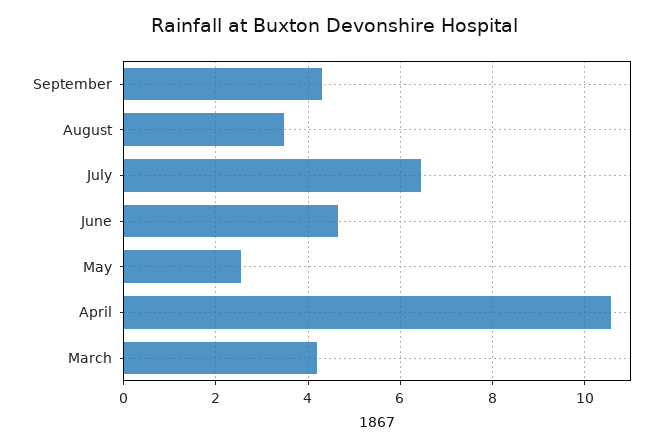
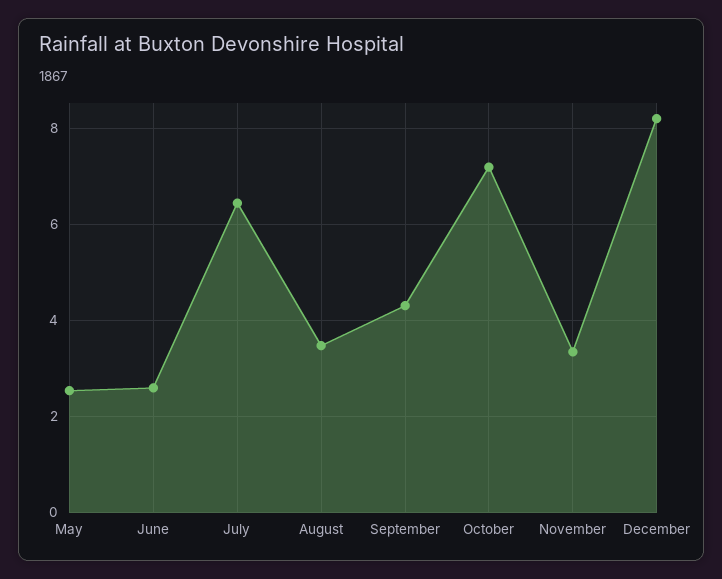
June: 4.6 -> 2.6
April: 10.6 -> none
March: 4.2 -> none
October: none -> 7.2
November: none -> 3.4
December: none -> 8.2

